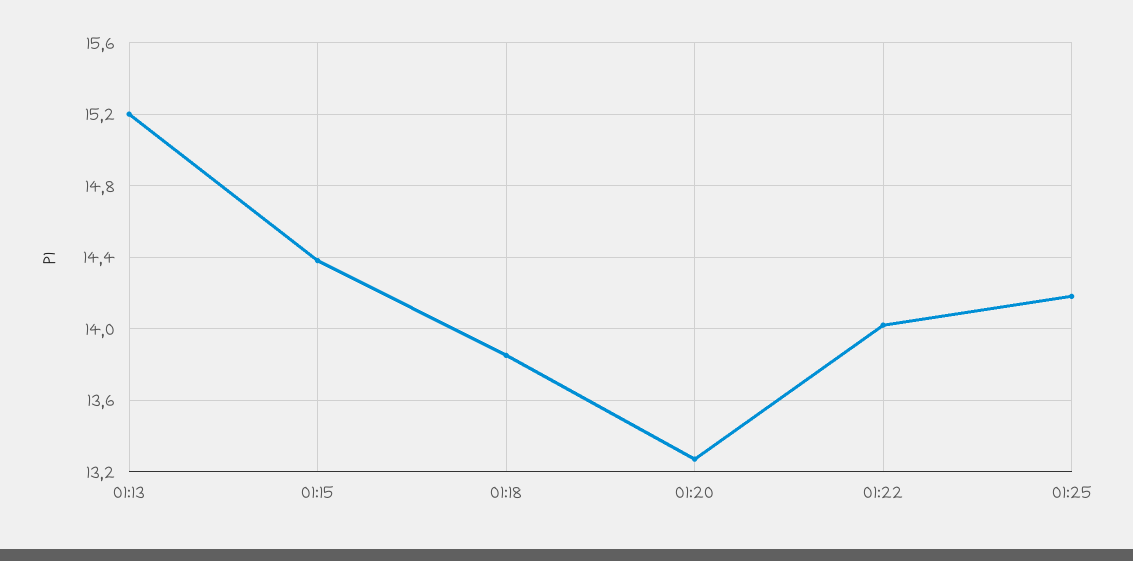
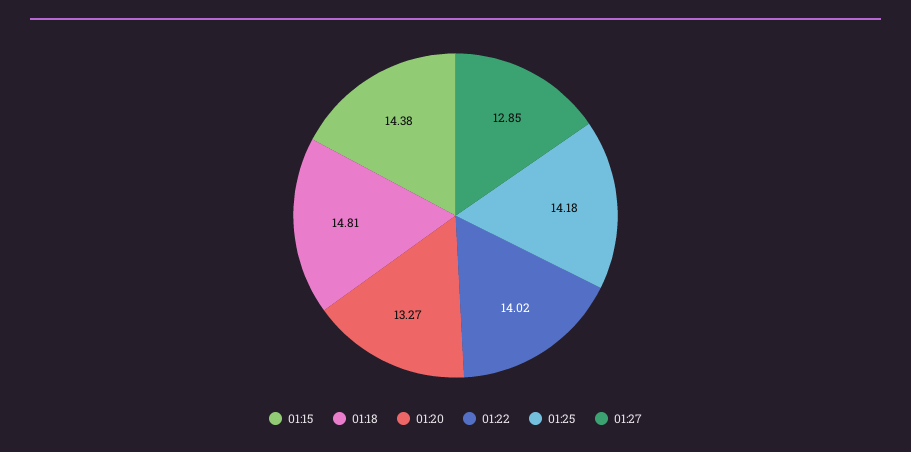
01:13: 15.2 -> none
01:18: 13.85 -> 14.81
01:27: none -> 12.85

